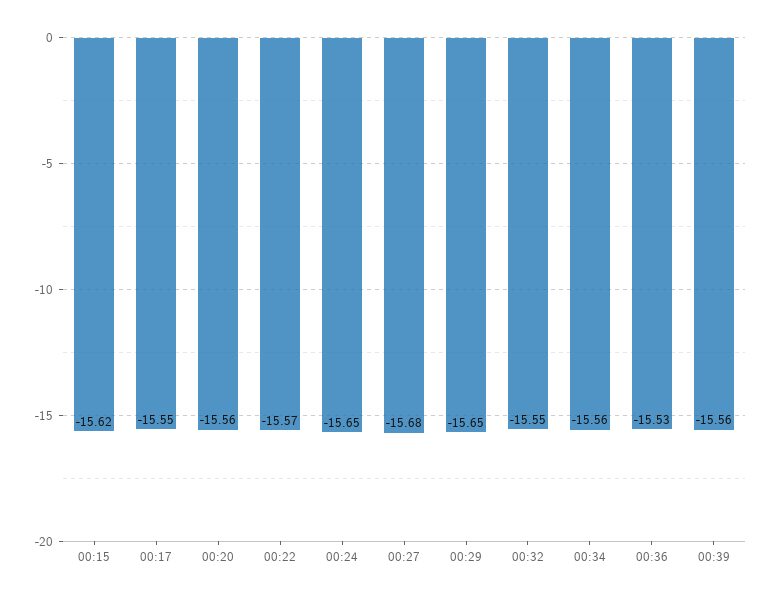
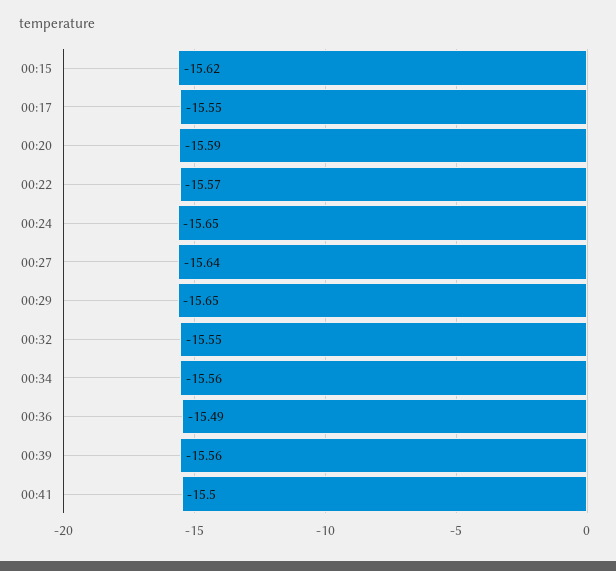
00:20: -15.56 -> -15.59
00:27: -15.68 -> -15.64
00:36: -15.53 -> -15.49
00:41: none -> -15.5

